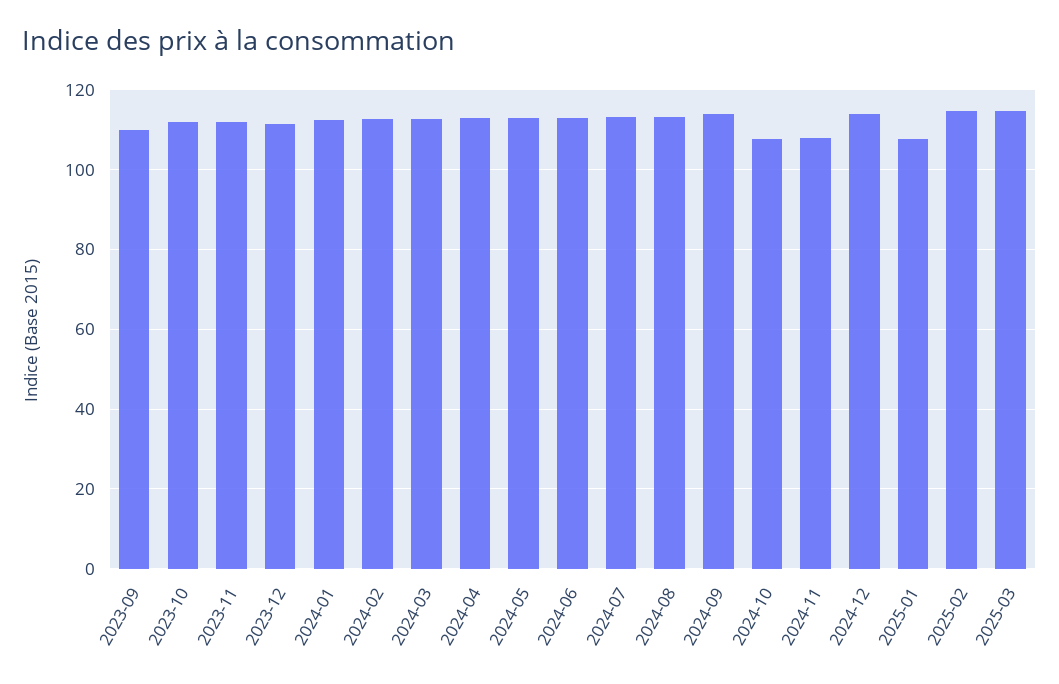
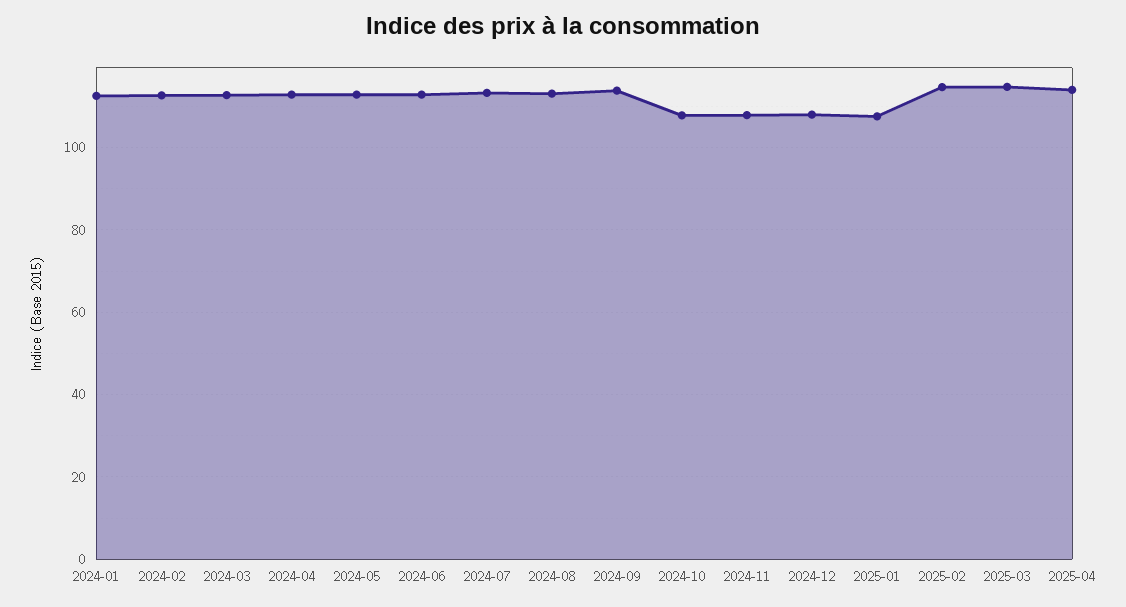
2023-09: 110 -> none
2023-10: 112 -> none
2023-11: 112 -> none
2023-12: 112 -> none
2024-12: 114 -> 108
2025-04: none -> 114

